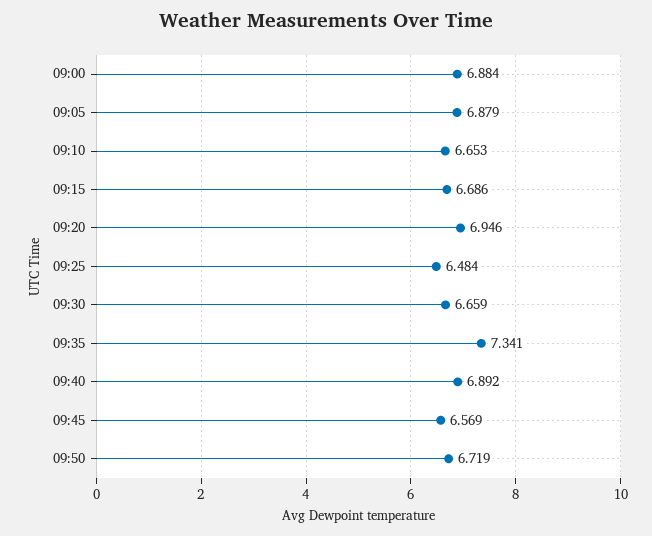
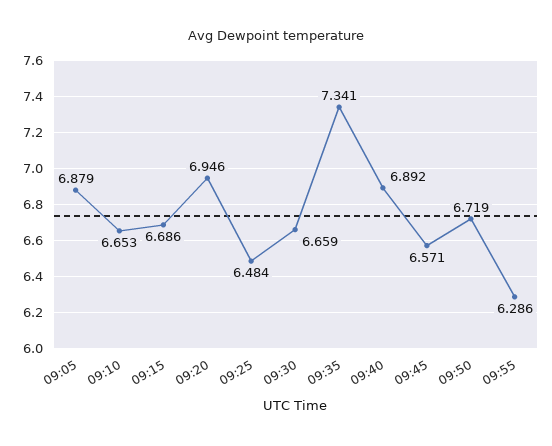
09:00: 6.884 -> none
09:45: 6.569 -> 6.571
09:55: none -> 6.286

